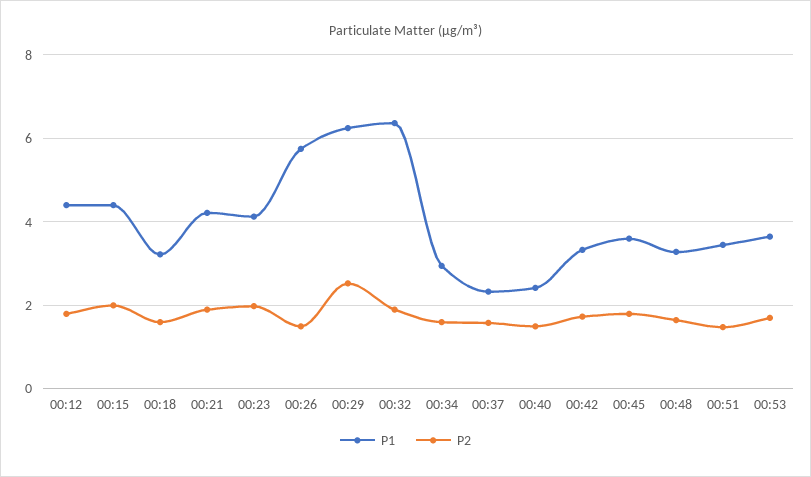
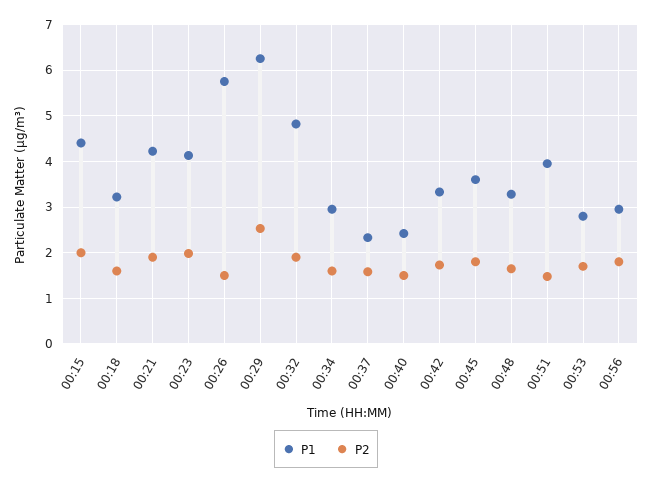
P1, 00:12: 4.4 -> none
P2, 00:12: 1.8 -> none
P1, 00:32: 6.4 -> 4.8
P1, 00:51: 3.4 -> 4
P1, 00:53: 3.6 -> 2.8
P1, 00:56: none -> 3
P2, 00:56: none -> 1.8

